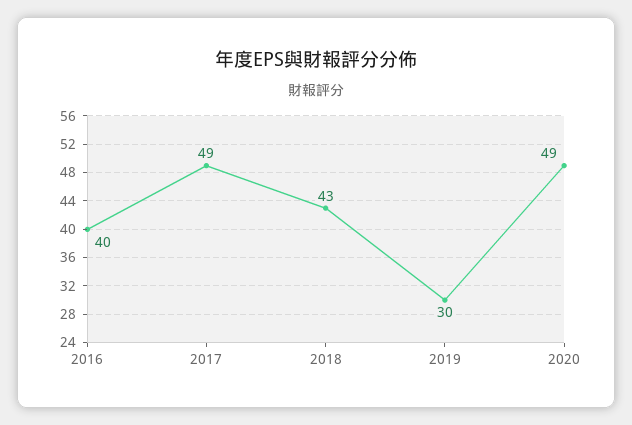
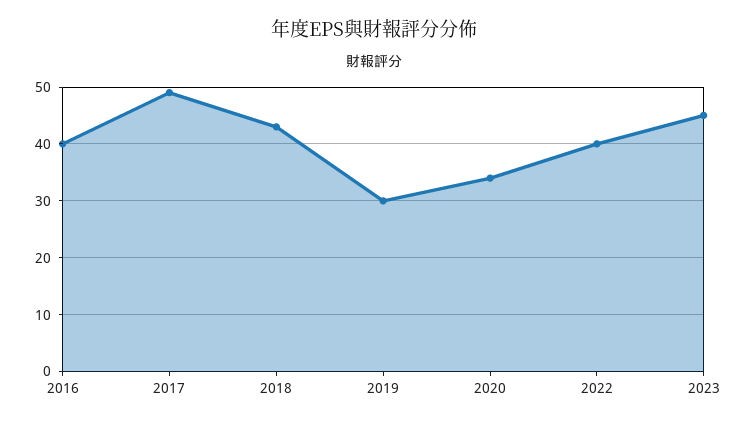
2020: 49 -> 35
2022: none -> 40
2023: none -> 45

